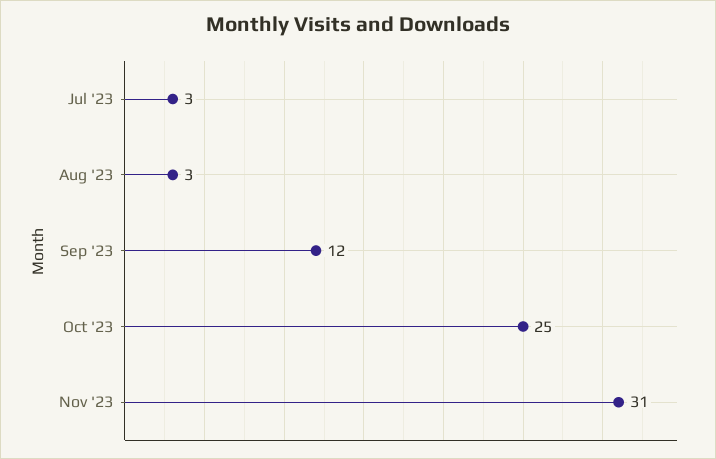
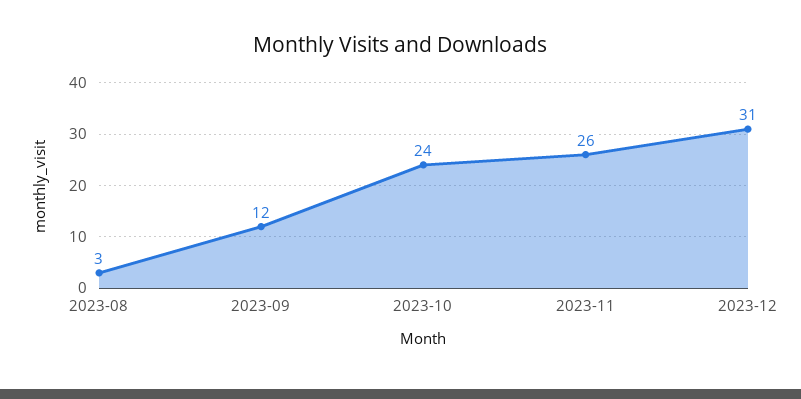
Jul '23: 3 -> none
Oct '23: 25 -> 24
Nov '23: 31 -> 26
2023-12: none -> 31

